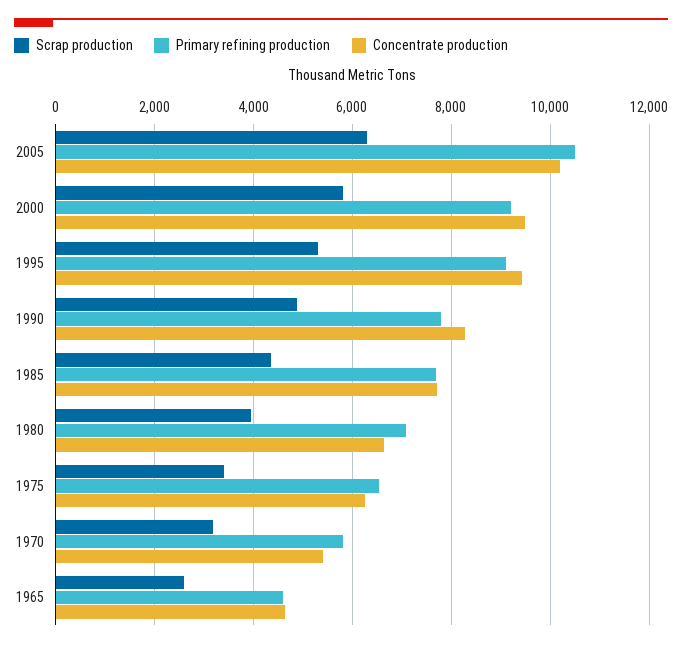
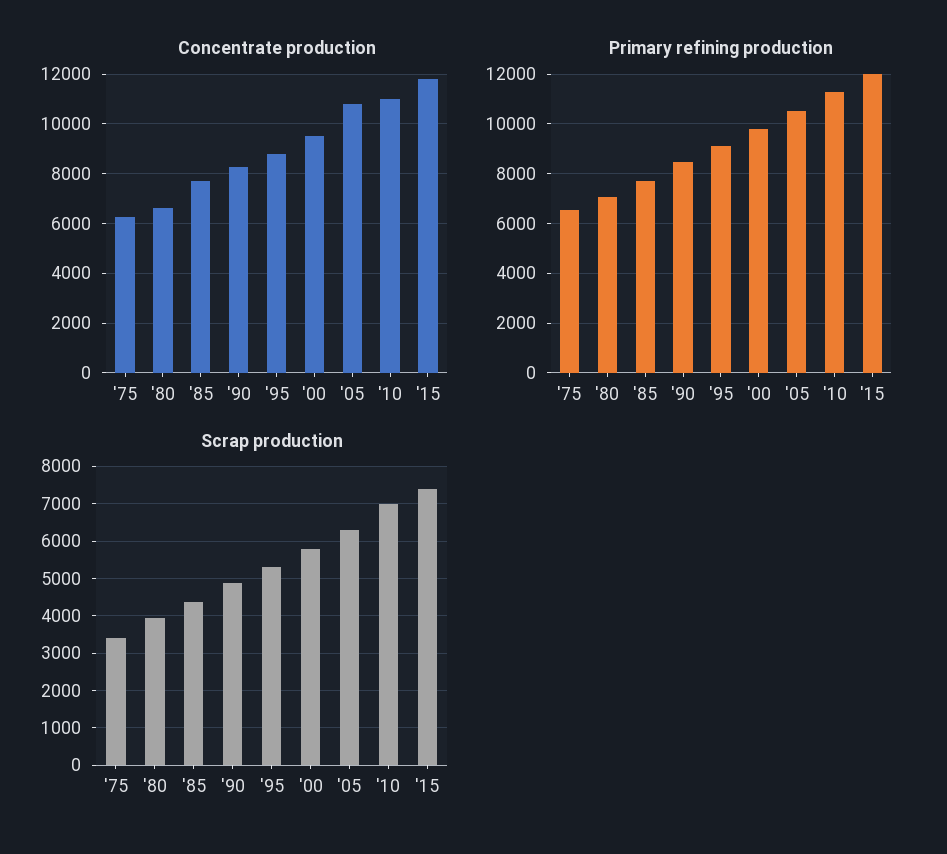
Concentrate production, 2005: 10200 -> 10750
Primary refining production, 2000: 9200 -> 9750
Concentrate production, 1995: 9400 -> 8750
Primary refining production, 1990: 7800 -> 8500
Scrap production, 1970: 3200 -> none
Primary refining production, 1970: 5800 -> none
Concentrate production, 1970: 5400 -> none
Scrap production, 1965: 2600 -> none
Primary refining production, 1965: 4600 -> none
Concentrate production, 1965: 4600 -> none
Concentrate production, '10: none -> 11000
Concentrate production, '15: none -> 11750
Primary refining production, '10: none -> 11250
Primary refining production, '15: none -> 12000
Scrap production, '10: none -> 7000
Scrap production, '15: none -> 7400

